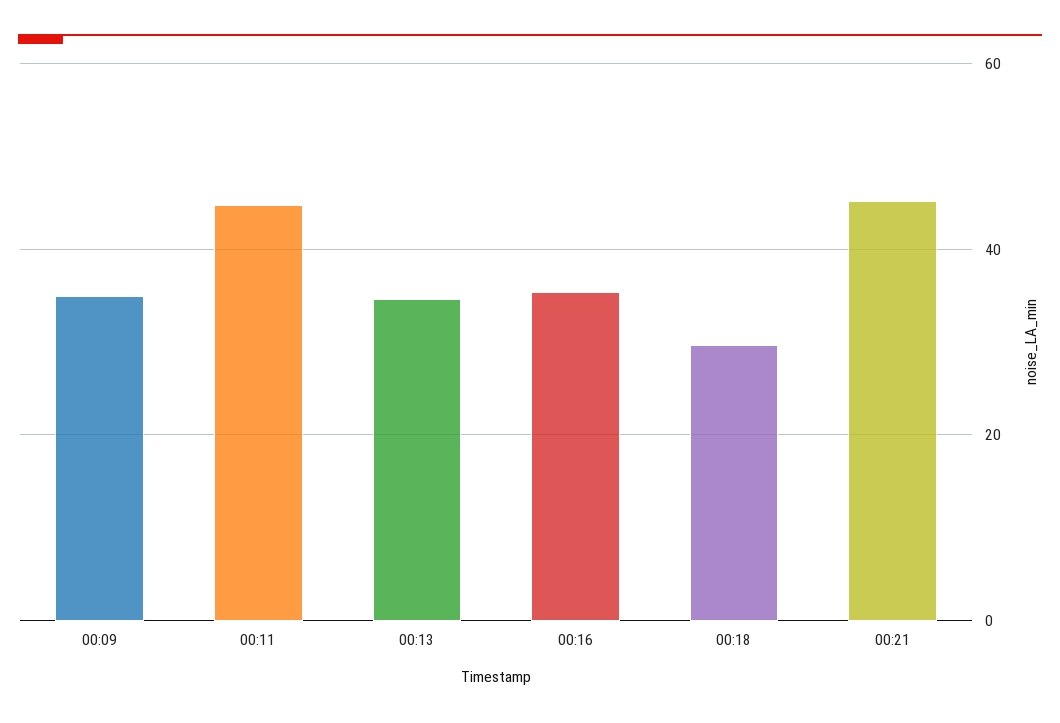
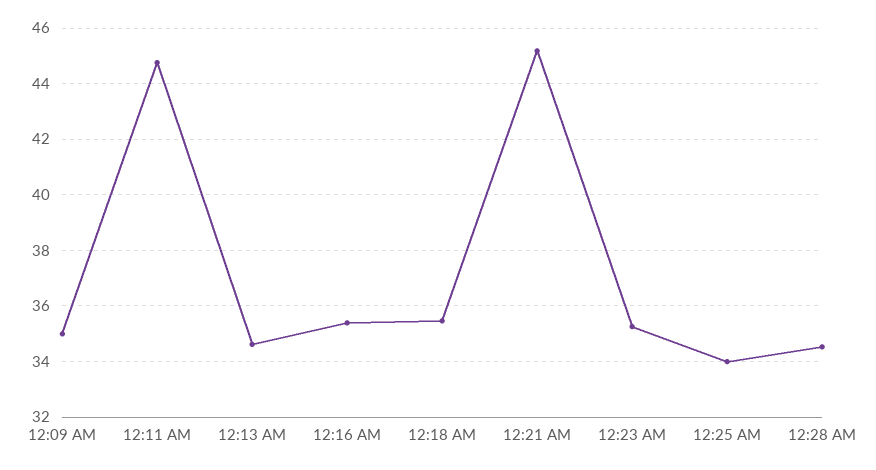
00:18: 30 -> 35.5
12:23 AM: none -> 35.25
12:25 AM: none -> 34
12:28 AM: none -> 34.5

